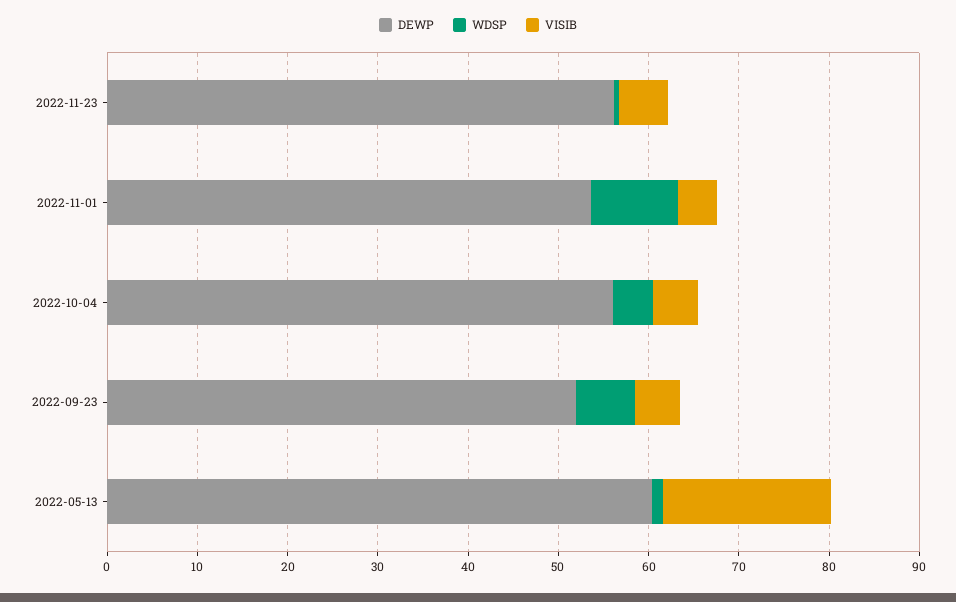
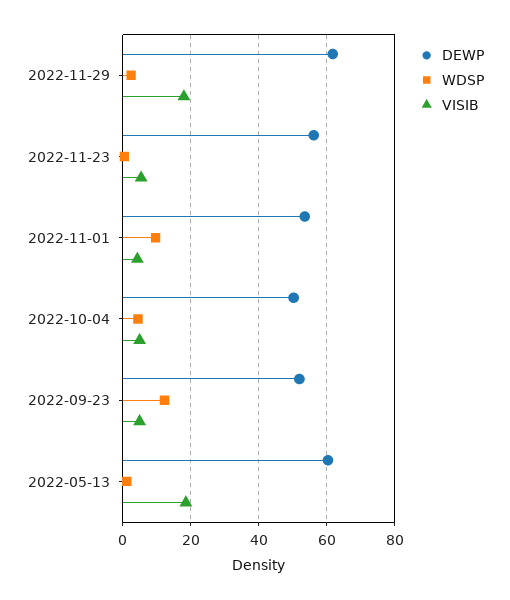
DEWP, 2022-10-04: 56 -> 50
WDSP, 2022-09-23: 6 -> 12
DEWP, 2022-11-29: none -> 62
WDSP, 2022-11-29: none -> 2
VISIB, 2022-11-29: none -> 18

